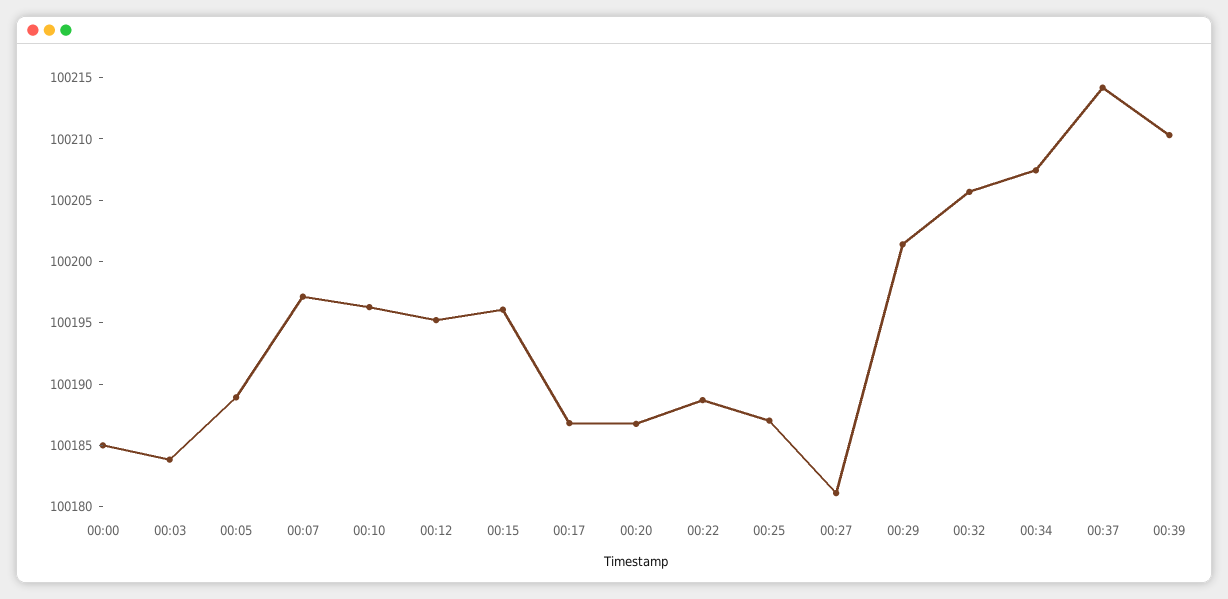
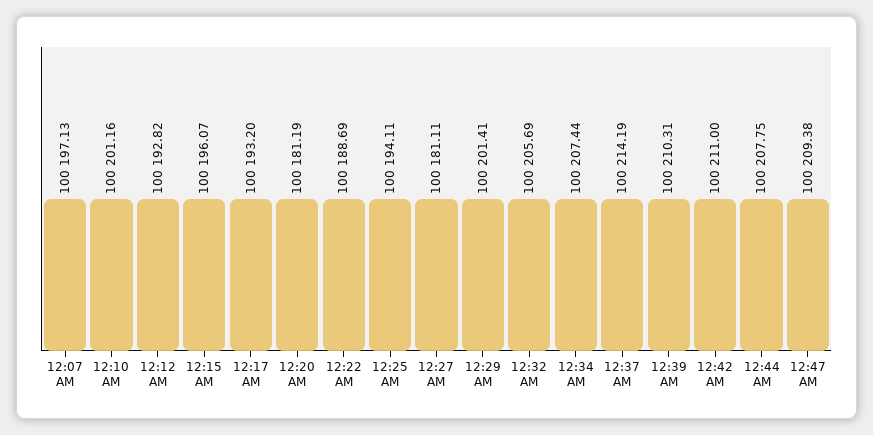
00:00: 100185 -> none
00:03: 100184 -> none
00:05: 100189 -> none
00:10: 100196 -> 100201.16
00:12: 100195 -> 100192.82
00:17: 100187 -> 100193.2
00:20: 100187 -> 100181.19
00:25: 100187 -> 100194.11
12:42 AM: none -> 100211
12:44 AM: none -> 100207.75
12:47 AM: none -> 100209.38

